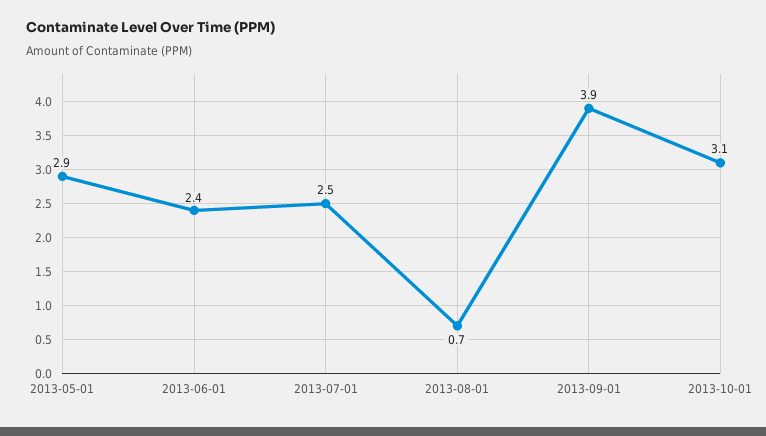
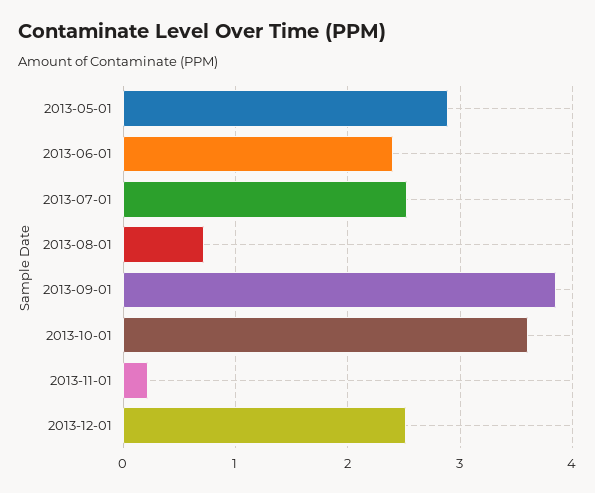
2013-10-01: 3.1 -> 3.6
2013-11-01: none -> 0.2
2013-12-01: none -> 2.5

